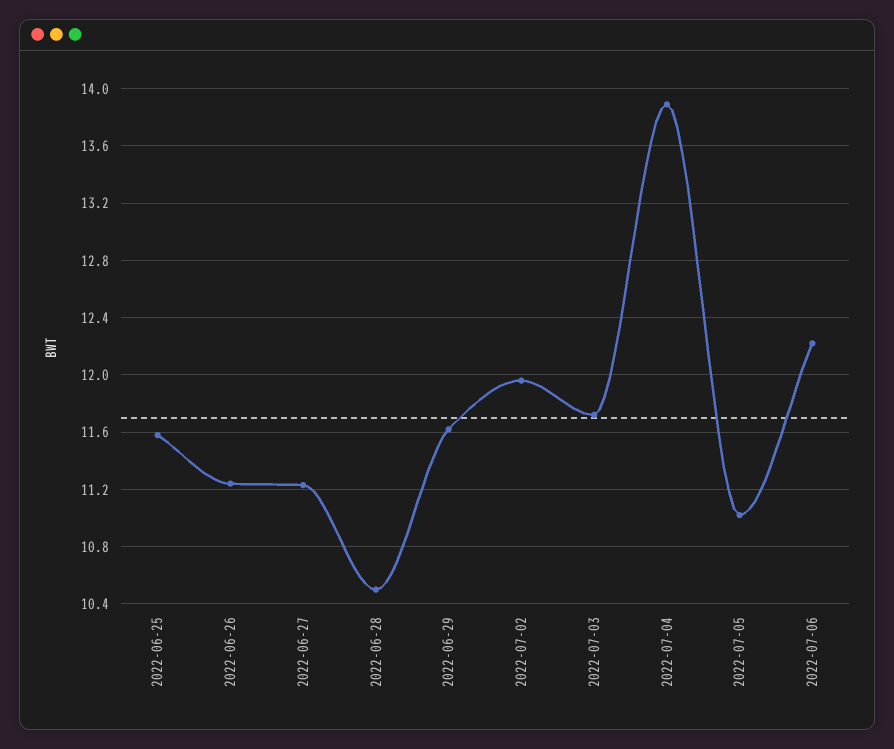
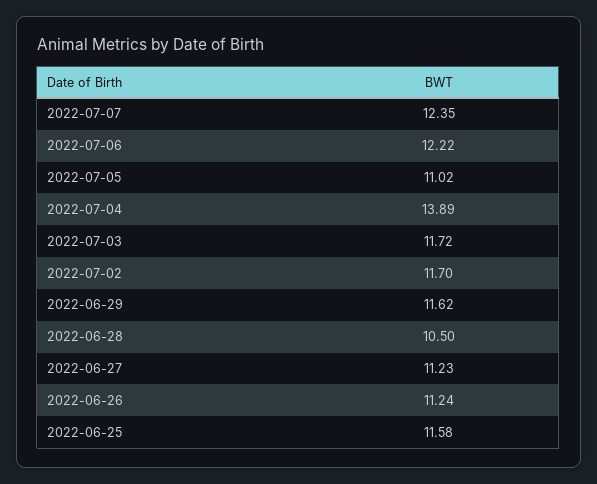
2022-07-02: 11.95 -> 11.7
2022-07-07: none -> 12.35

